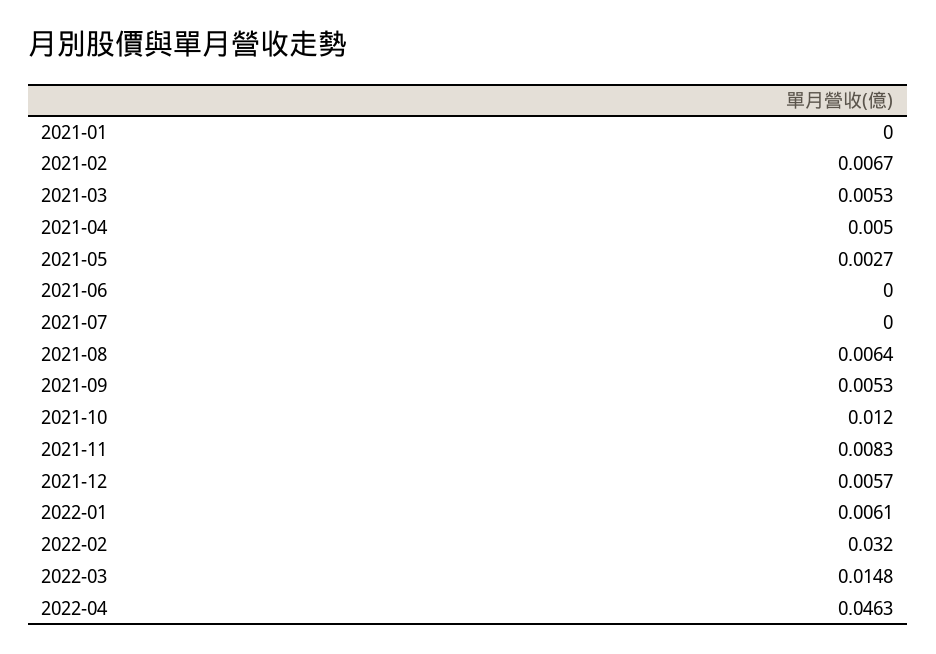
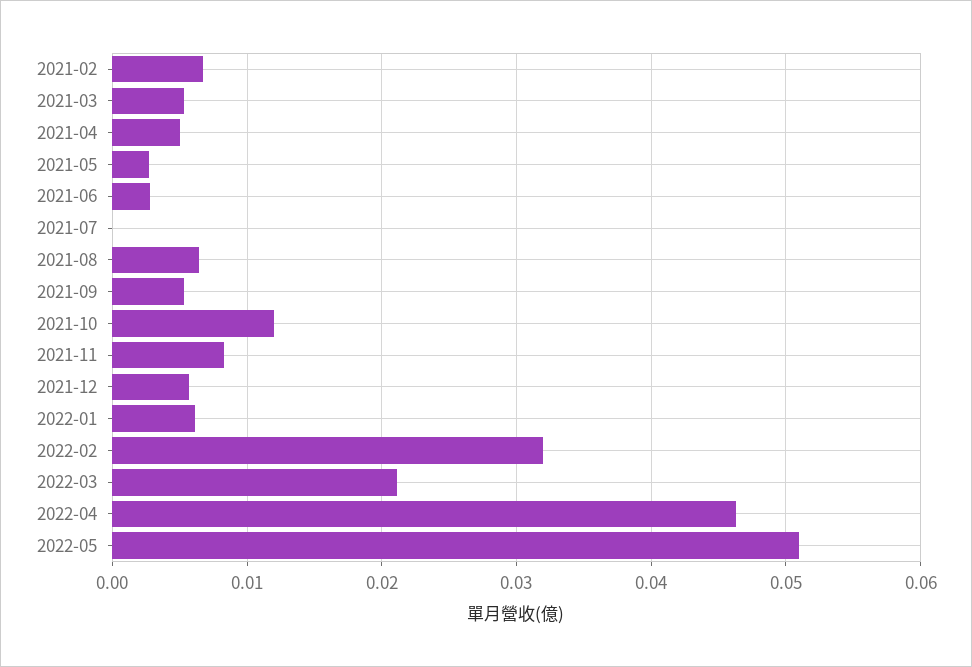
2021-01: 0 -> none
2021-06: 0 -> 0.003
2022-03: 0.0148 -> 0.021
2022-05: none -> 0.051

